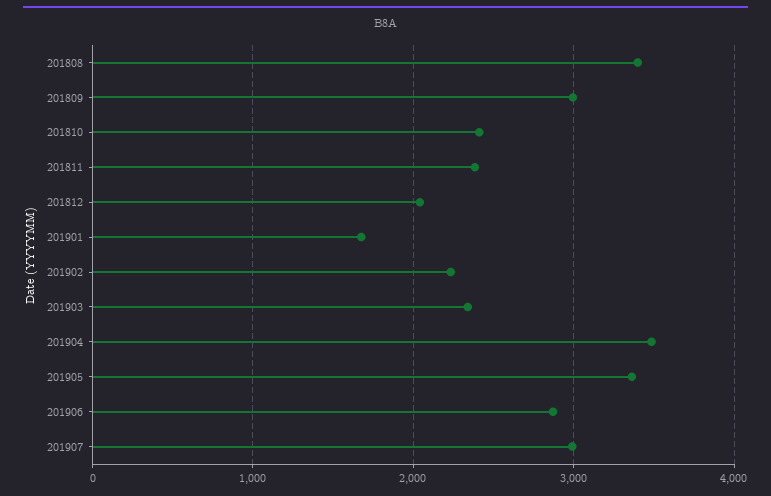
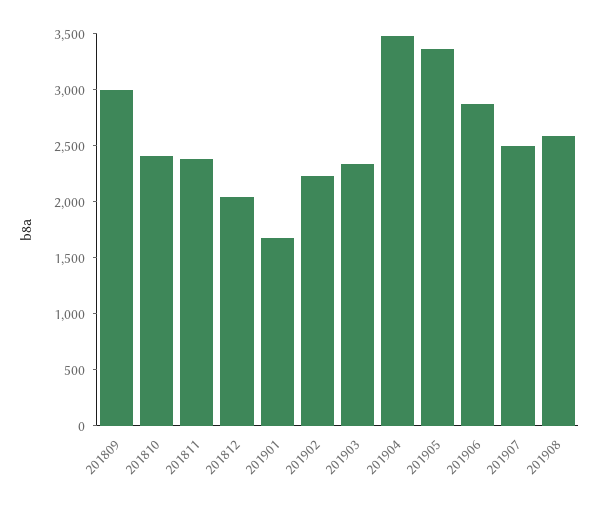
201808: 3400 -> none
201907: 3000 -> 2500
201908: none -> 2600

